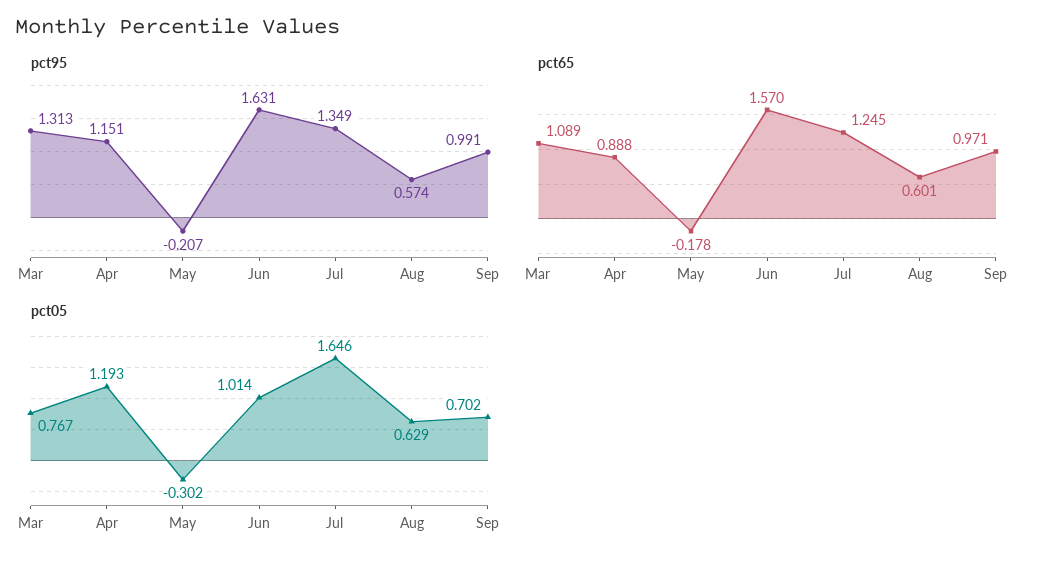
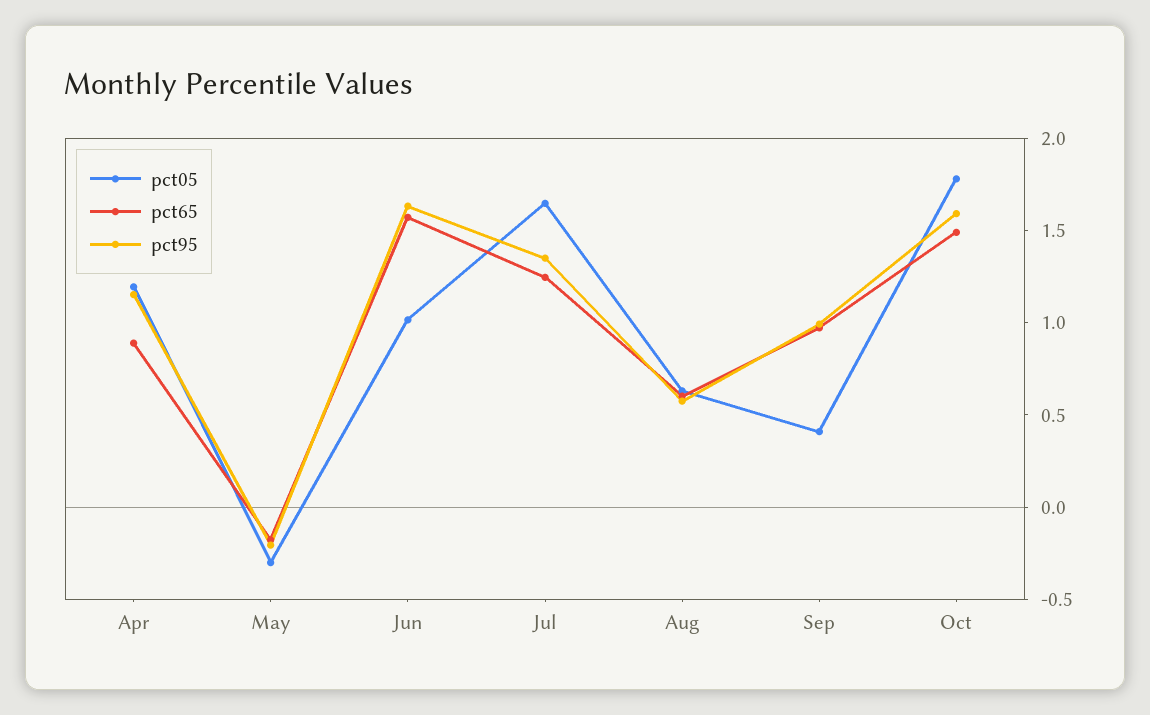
pct95, Mar: 1.313 -> none
pct65, Mar: 1.089 -> none
pct05, Mar: 0.767 -> none
pct05, Sep: 0.702 -> 0.4
pct05, Oct: none -> 1.8
pct65, Oct: none -> 1.5
pct95, Oct: none -> 1.6

